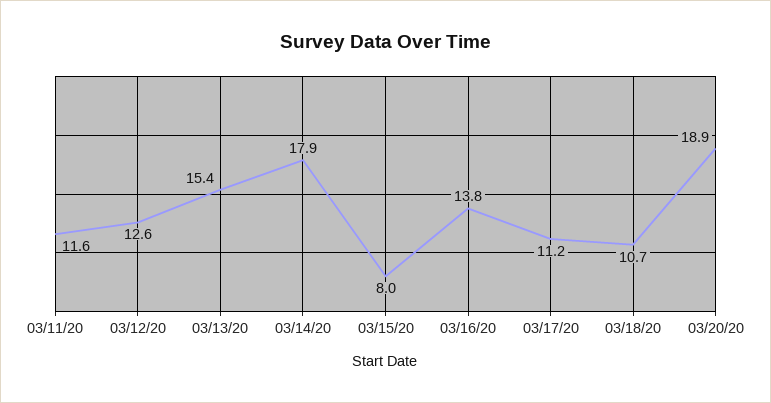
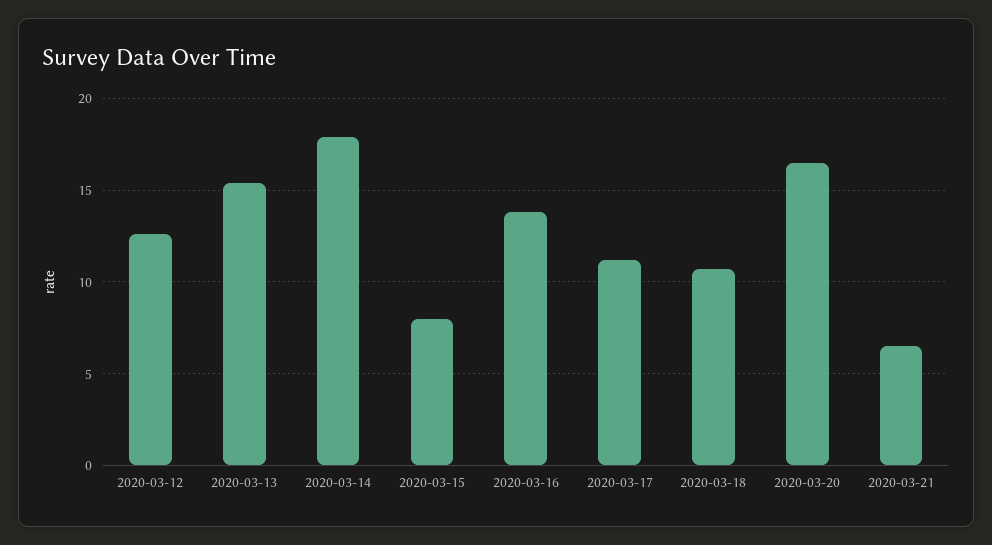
03/11/20: 11.6 -> none
03/20/20: 18.9 -> 16.5
2020-03-21: none -> 6.5

